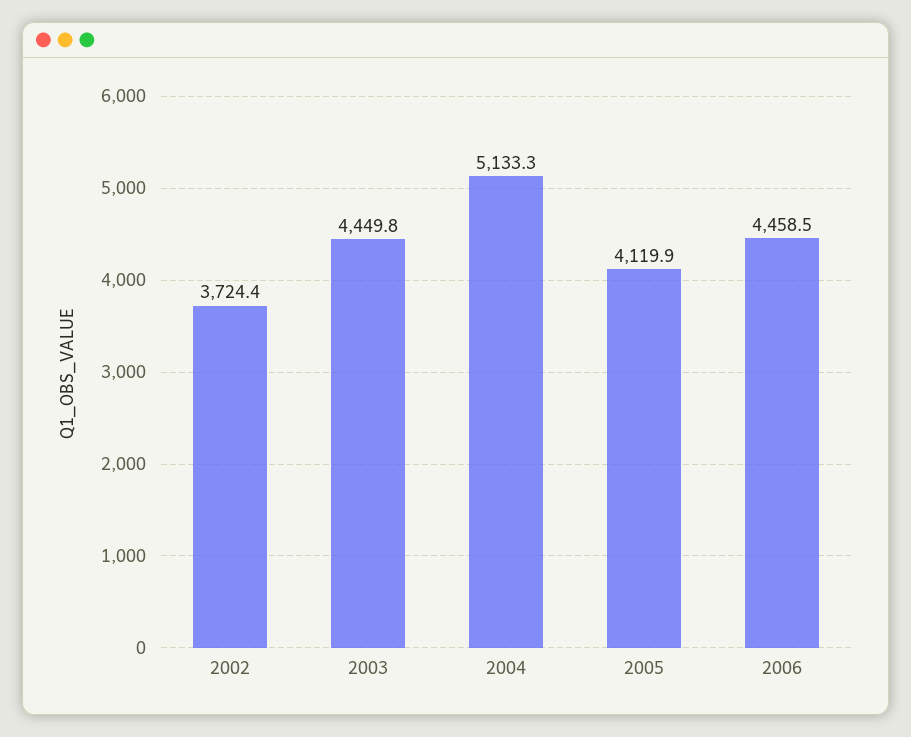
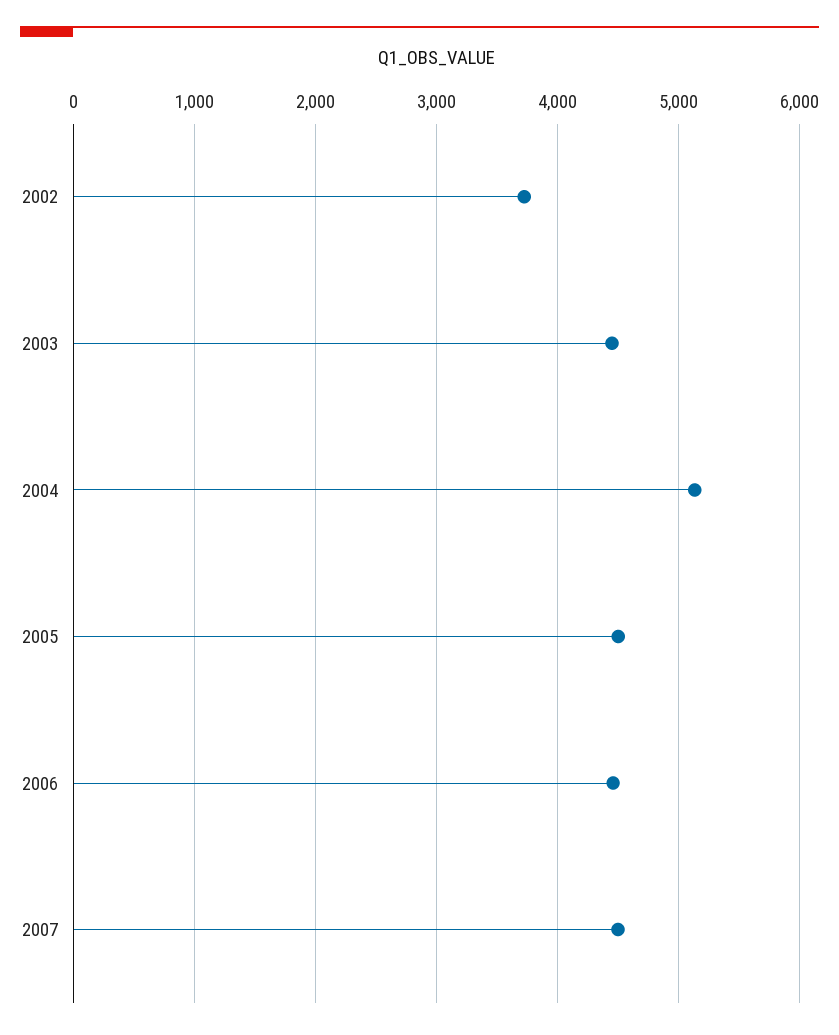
2005: 4119.9 -> 4500
2007: none -> 4500

